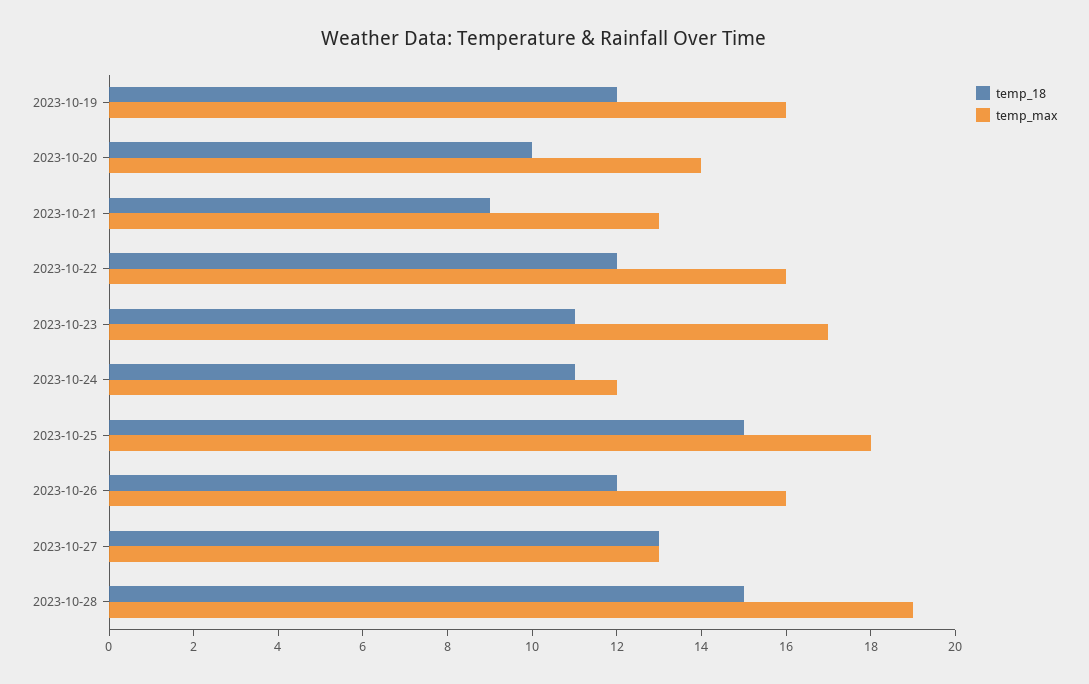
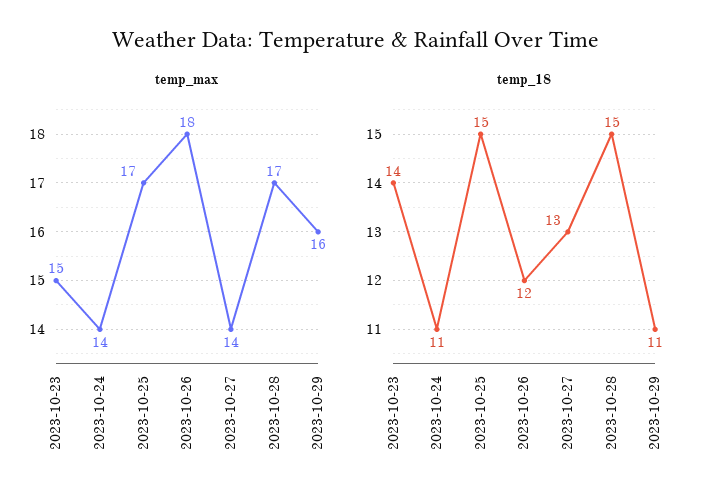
temp_18, 2023-10-19: 12 -> none
temp_max, 2023-10-19: 16 -> none
temp_18, 2023-10-20: 10 -> none
temp_max, 2023-10-20: 14 -> none
temp_18, 2023-10-21: 9 -> none
temp_max, 2023-10-21: 13 -> none
temp_18, 2023-10-22: 12 -> none
temp_max, 2023-10-22: 16 -> none
temp_18, 2023-10-23: 11 -> 14
temp_max, 2023-10-23: 17 -> 15
temp_max, 2023-10-24: 12 -> 14
temp_max, 2023-10-25: 18 -> 17
temp_max, 2023-10-26: 16 -> 18
temp_max, 2023-10-27: 13 -> 14
temp_max, 2023-10-28: 19 -> 17
temp_max, 2023-10-29: none -> 16
temp_18, 2023-10-29: none -> 11

